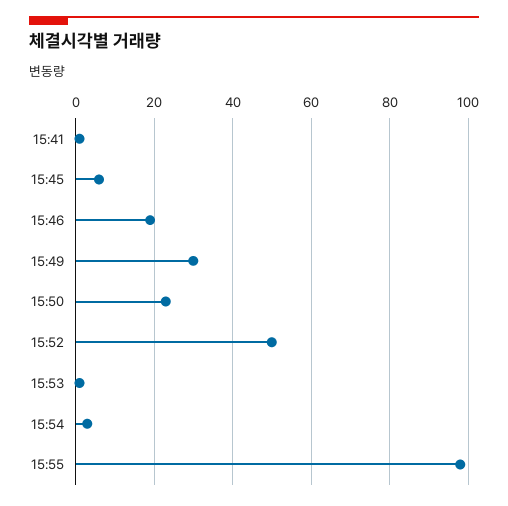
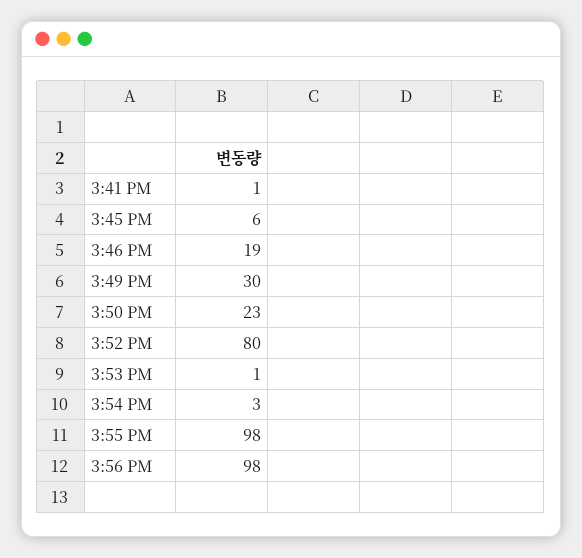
15:52: 50 -> 80
3:56 PM: none -> 98

